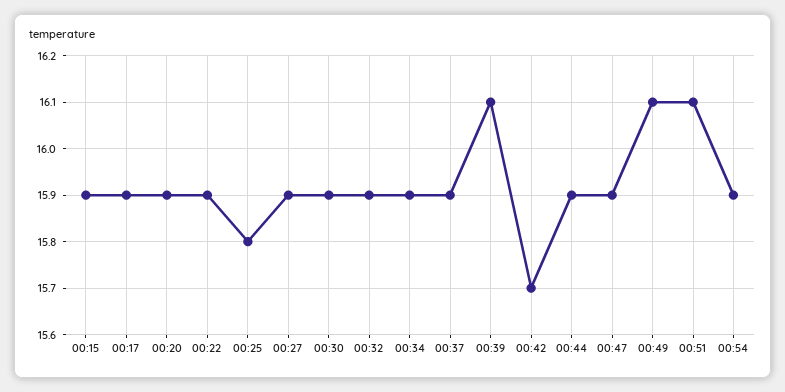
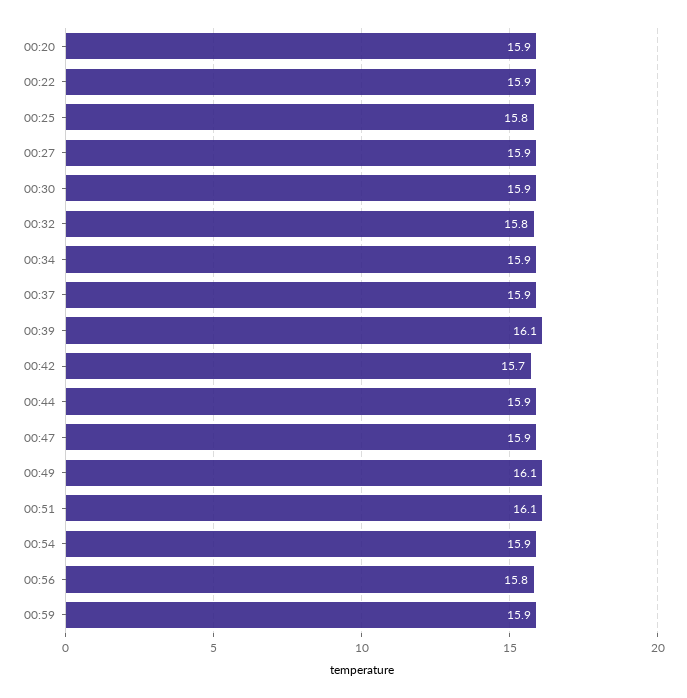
00:15: 15.9 -> none
00:17: 15.9 -> none
00:32: 15.9 -> 15.8
00:56: none -> 15.8
00:59: none -> 15.9

